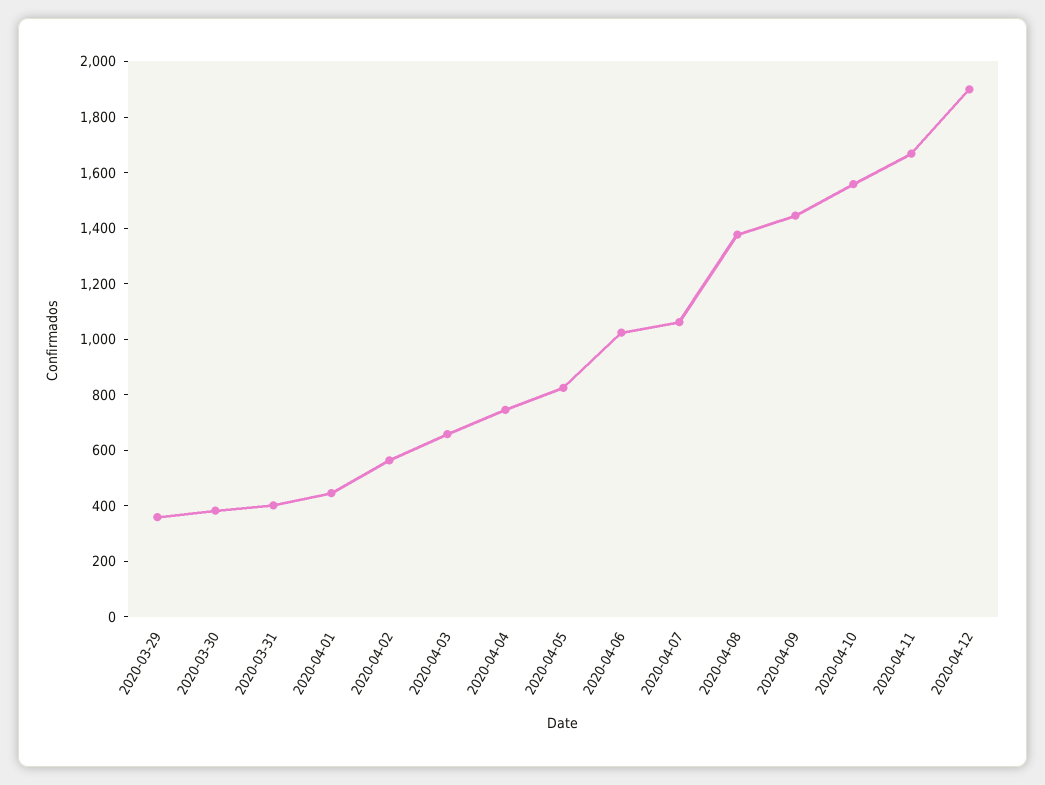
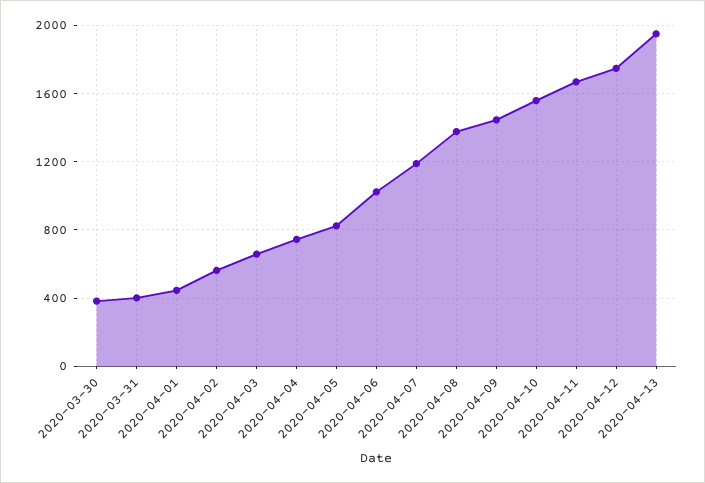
2020-03-29: 350 -> none
2020-04-07: 1050 -> 1200
2020-04-12: 1900 -> 1750
2020-04-13: none -> 1950

